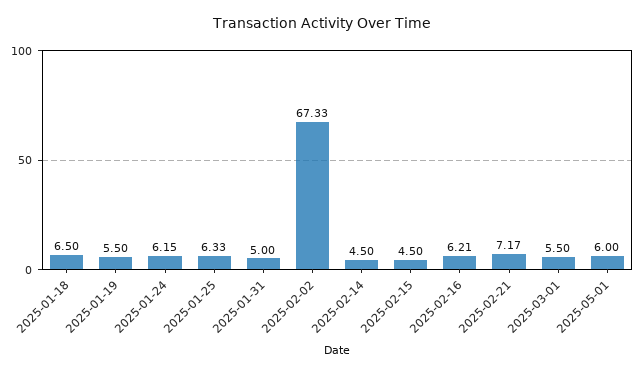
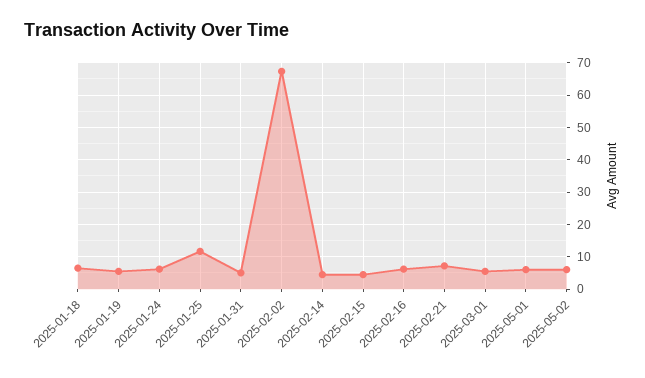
2025-01-25: 6.33 -> 12
2025-05-02: none -> 6

